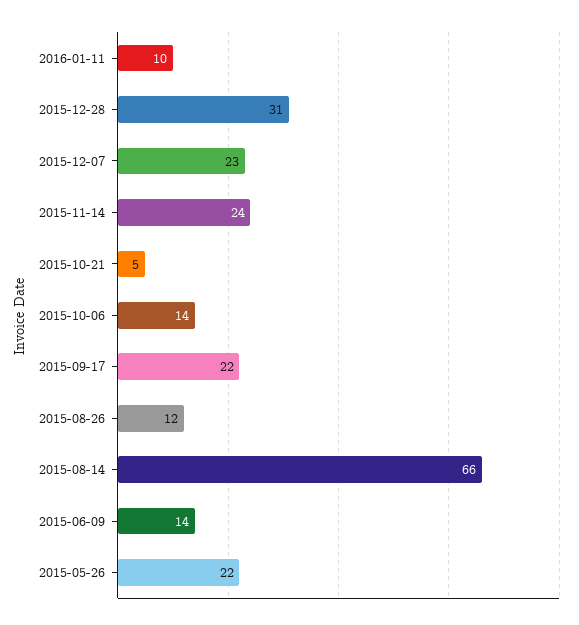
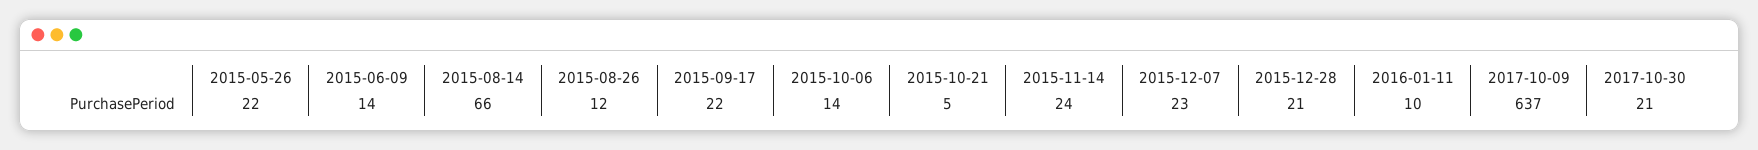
2015-12-28: 31 -> 21
2017-10-09: none -> 637
2017-10-30: none -> 21

